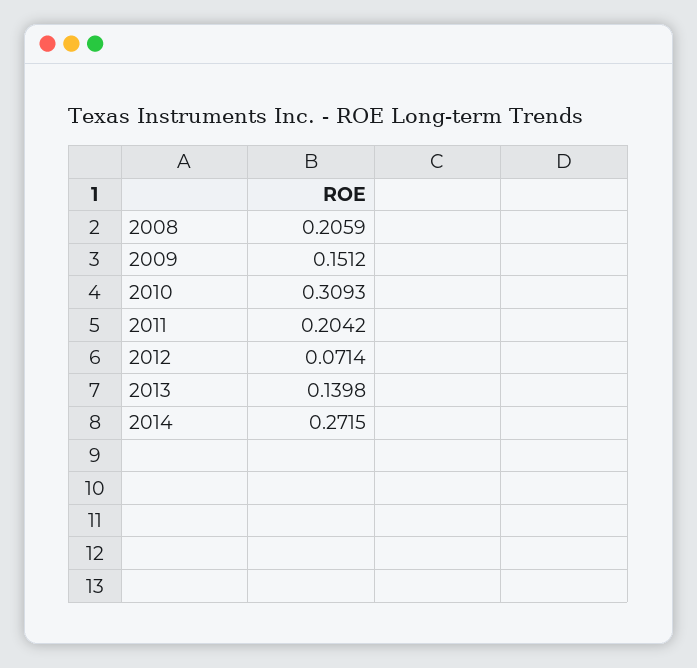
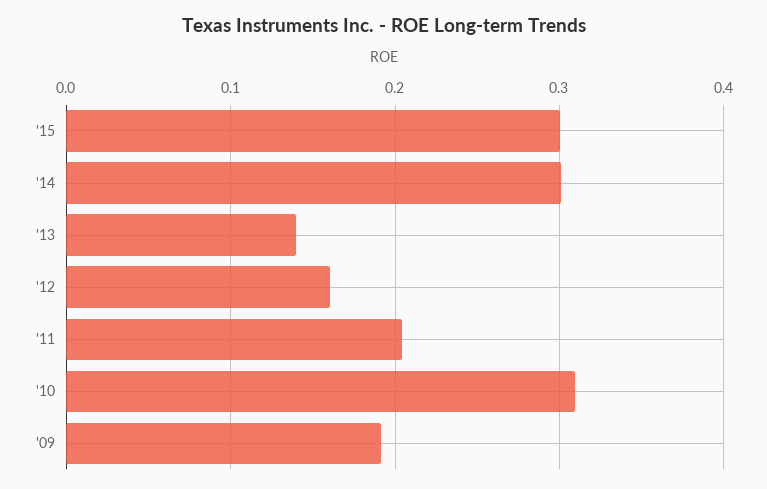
2008: 0.2059 -> none
2009: 0.1512 -> 0.19
2012: 0.0714 -> 0.16
2014: 0.2715 -> 0.3
'15: none -> 0.3

